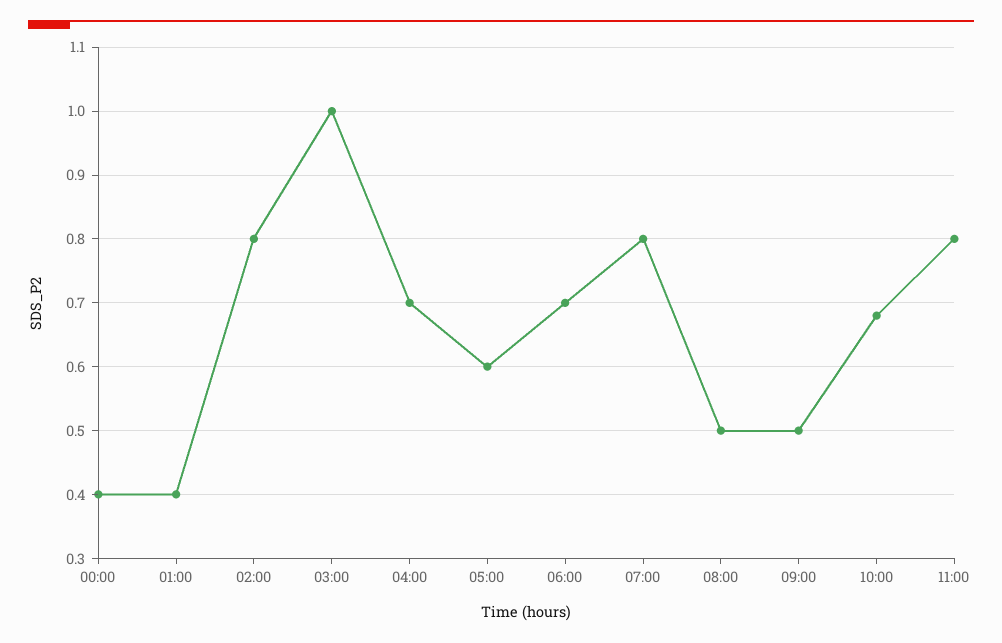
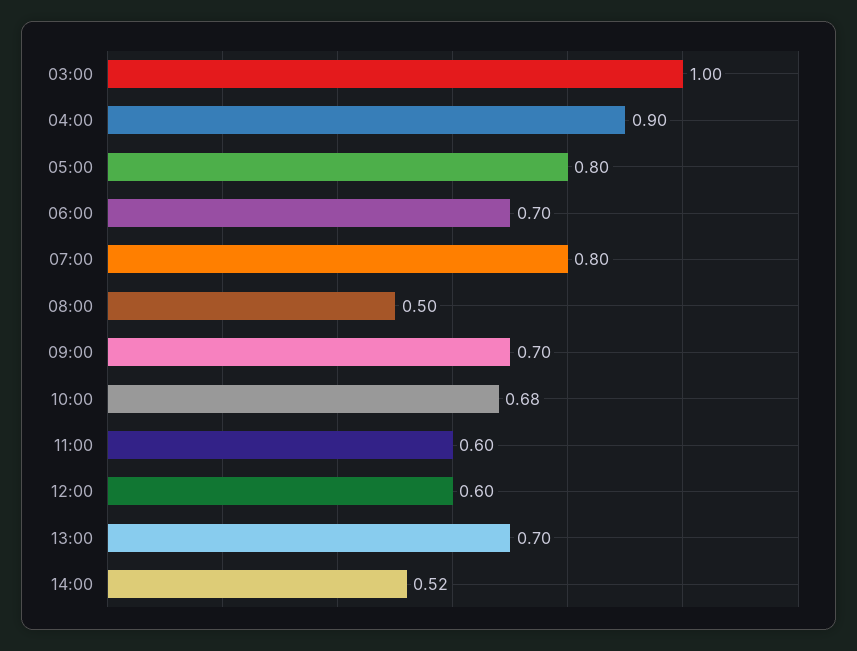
00:00: 0.4 -> none
01:00: 0.4 -> none
02:00: 0.8 -> none
04:00: 0.7 -> 0.9
05:00: 0.6 -> 0.8
09:00: 0.5 -> 0.7
11:00: 0.8 -> 0.6
12:00: none -> 0.6
13:00: none -> 0.7
14:00: none -> 0.52

